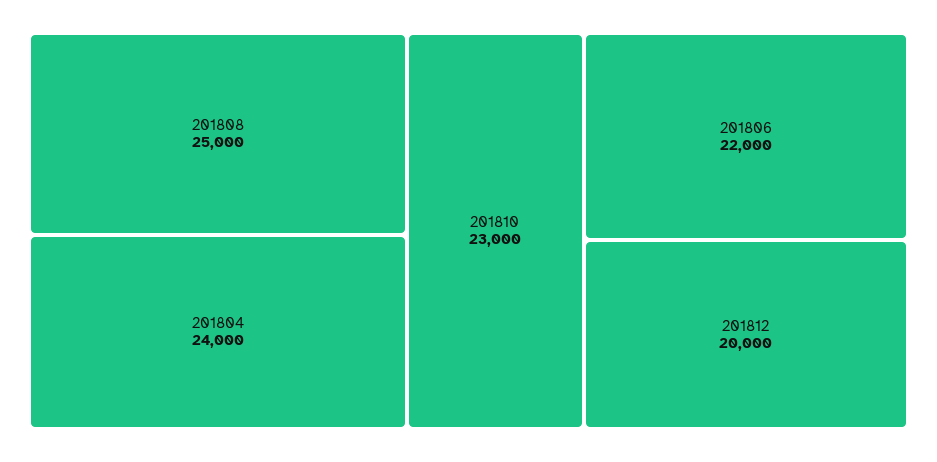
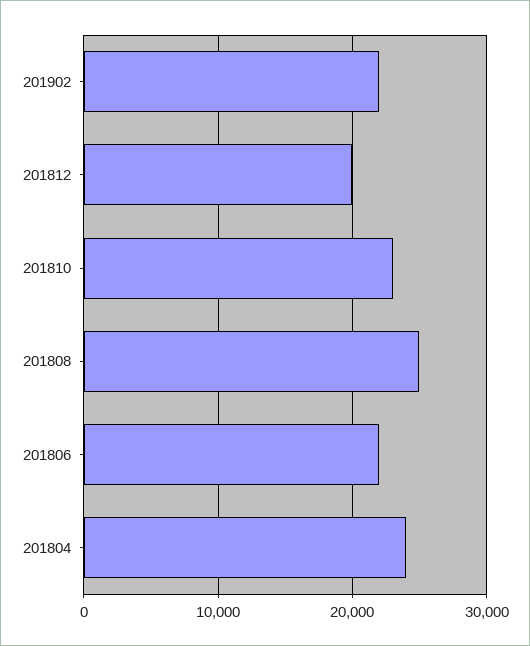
201902: none -> 22000

